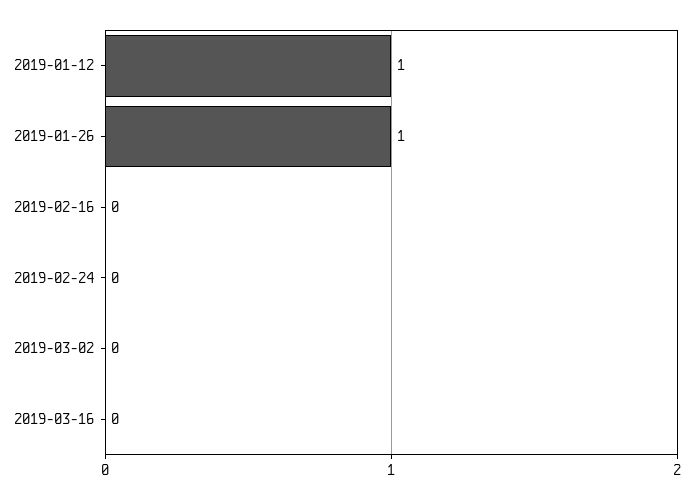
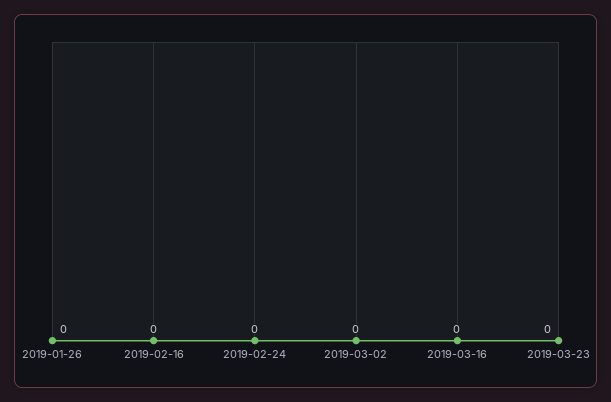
2019-01-12: 1 -> none
2019-01-26: 1 -> 0
2019-03-23: none -> 0

